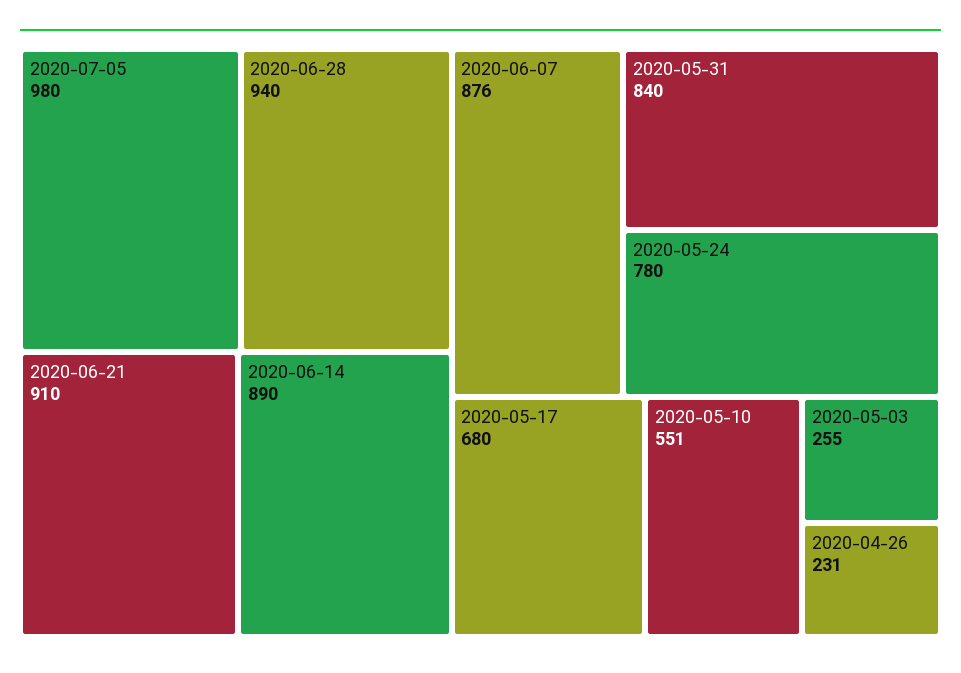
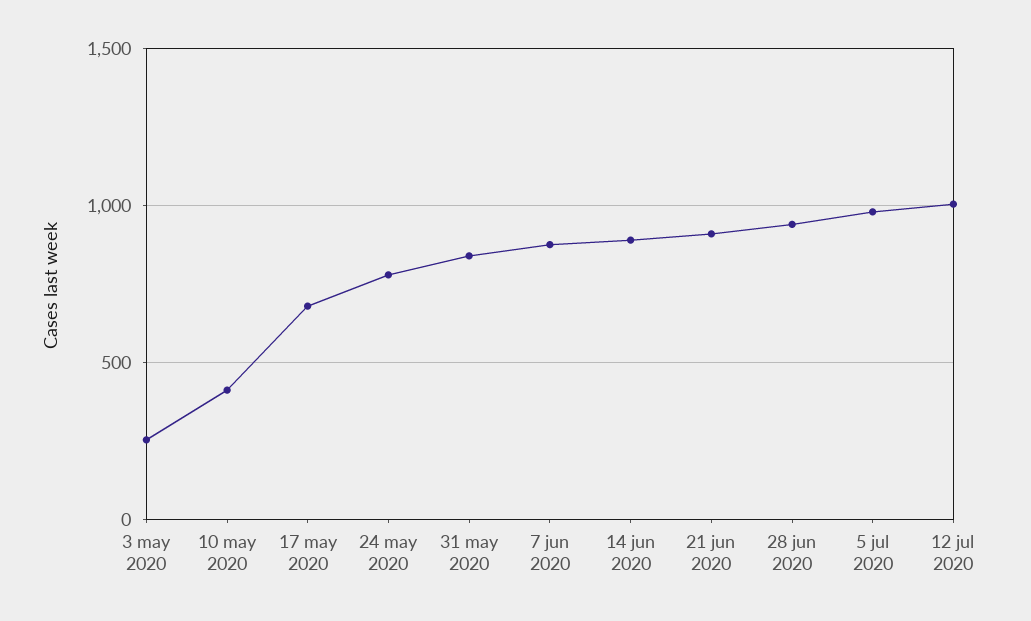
2020-05-10: 551 -> 400
2020-04-26: 231 -> none
12 jul 2020: none -> 1000

